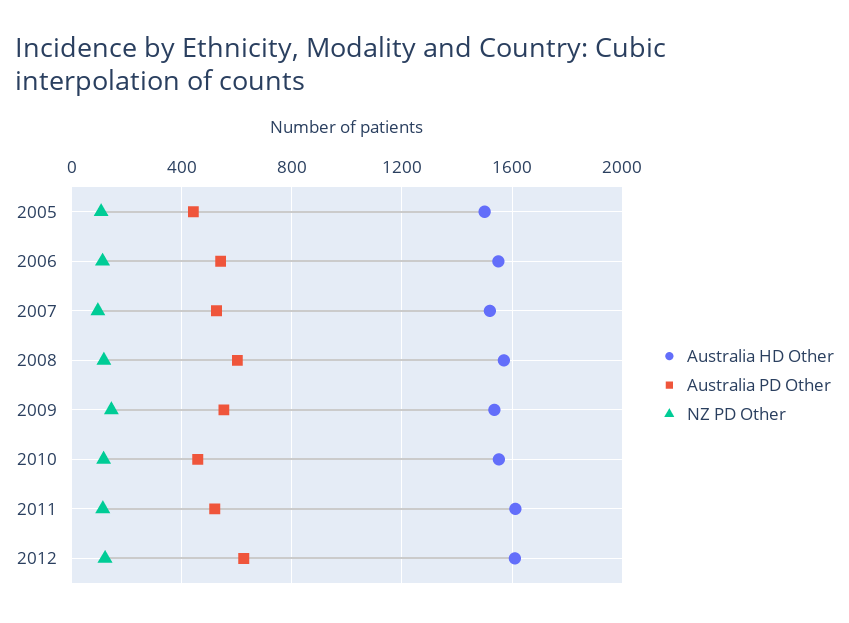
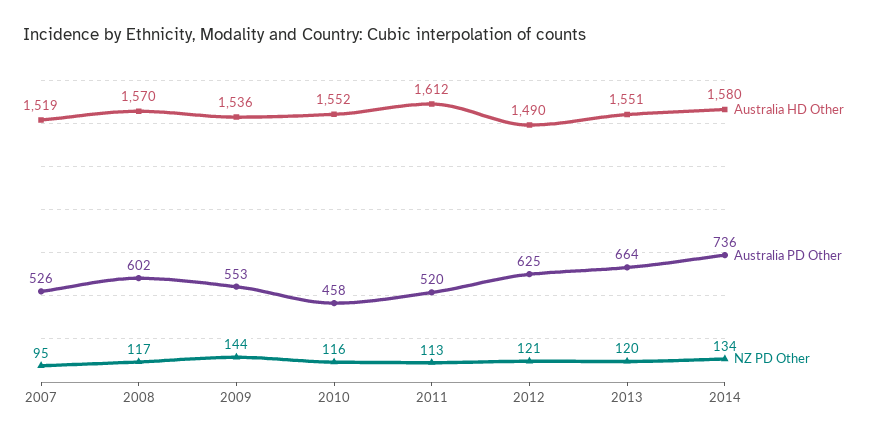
Australia HD Other, 2005: 1500 -> none
Australia PD Other, 2005: 450 -> none
NZ PD Other, 2005: 100 -> none
Australia HD Other, 2006: 1550 -> none
Australia PD Other, 2006: 550 -> none
NZ PD Other, 2006: 100 -> none
Australia HD Other, 2012: 1600 -> 1490
Australia HD Other, 2013: none -> 1551
Australia PD Other, 2013: none -> 664
NZ PD Other, 2013: none -> 120
Australia HD Other, 2014: none -> 1580
Australia PD Other, 2014: none -> 736
NZ PD Other, 2014: none -> 134

